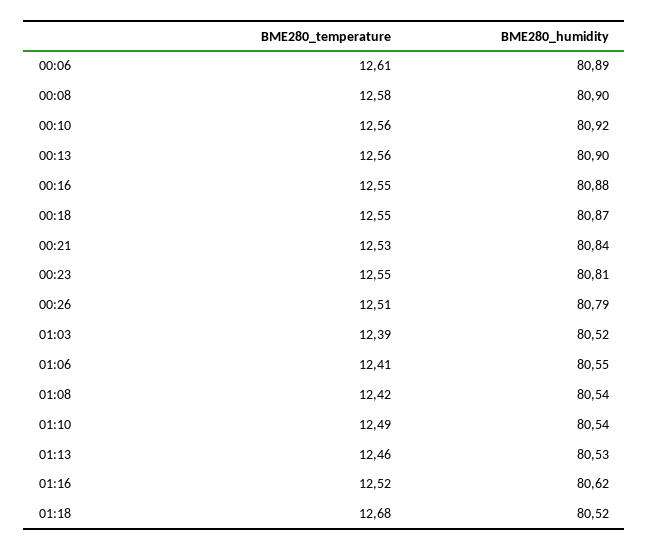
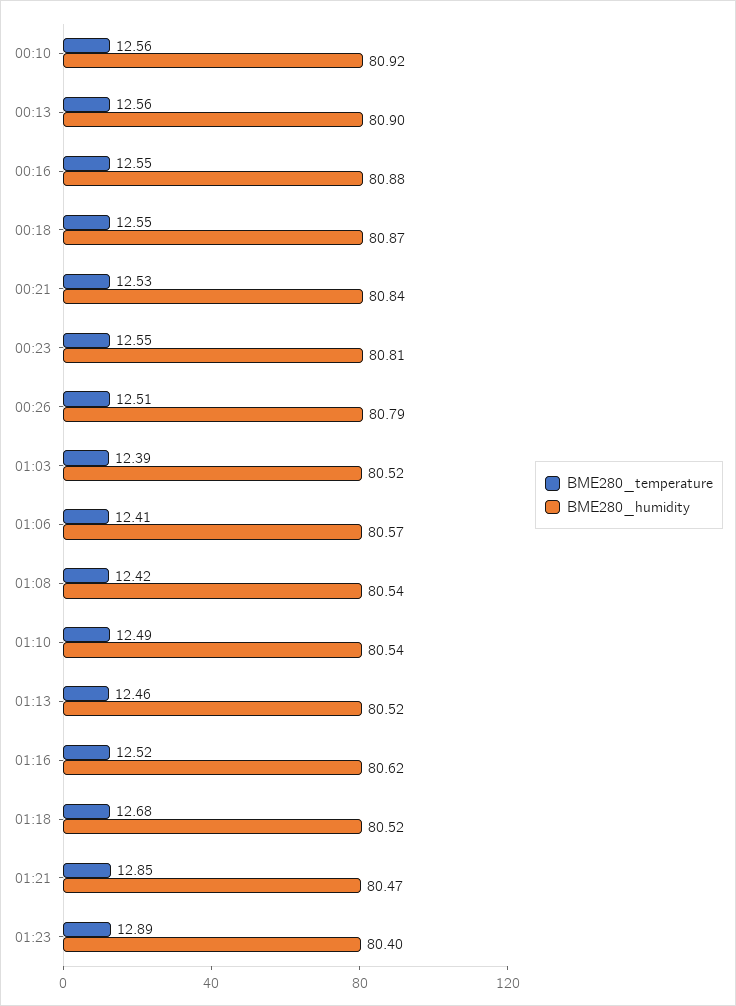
BME280_temperature, 00:06: 12.61 -> none
BME280_humidity, 00:06: 80.89 -> none
BME280_temperature, 00:08: 12.58 -> none
BME280_humidity, 00:08: 80.9 -> none
BME280_humidity, 01:06: 80.55 -> 80.57
BME280_humidity, 01:13: 80.53 -> 80.52
BME280_temperature, 01:21: none -> 12.85
BME280_humidity, 01:21: none -> 80.47
BME280_temperature, 01:23: none -> 12.89
BME280_humidity, 01:23: none -> 80.4

